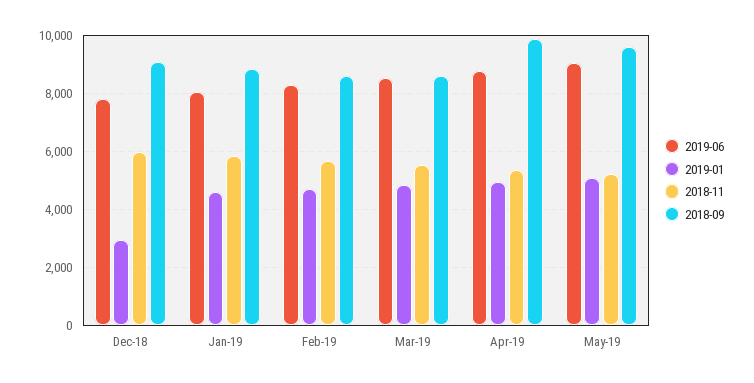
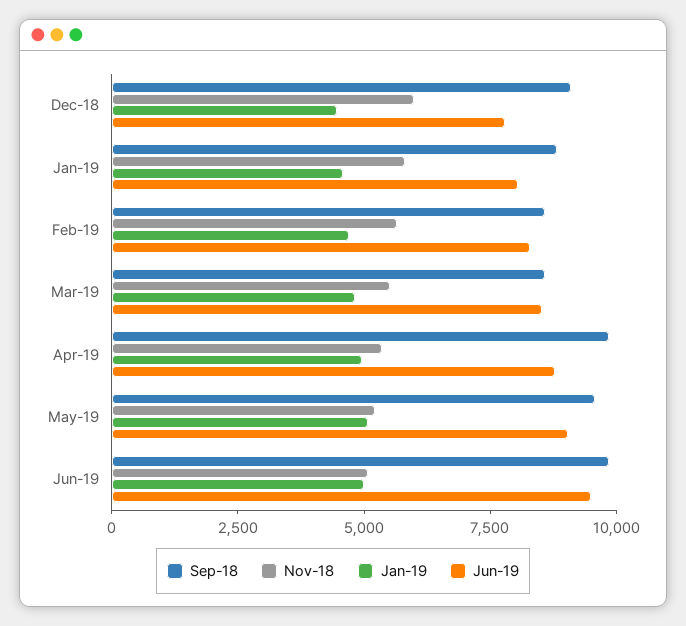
2019-01, Dec-18: 3000 -> 4500
2018-09, Jun-19: none -> 10000
2018-11, Jun-19: none -> 5000
2019-01, Jun-19: none -> 5000
2019-06, Jun-19: none -> 9500

